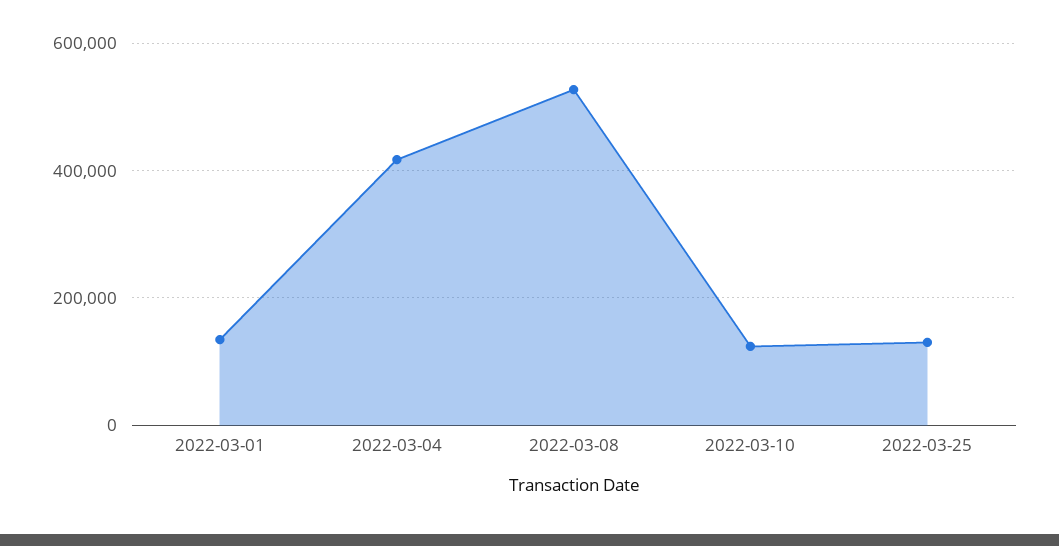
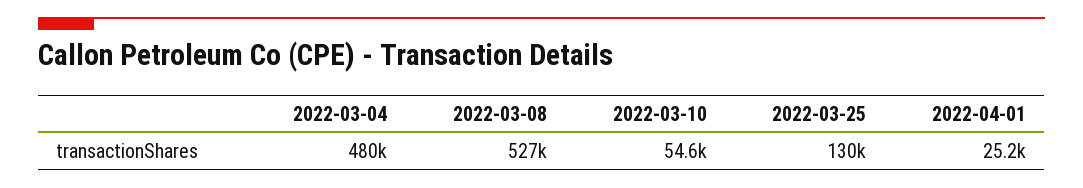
2022-03-01: 140000 -> none
2022-03-04: 420000 -> 480000
2022-03-10: 120000 -> 54600
2022-04-01: none -> 25200

